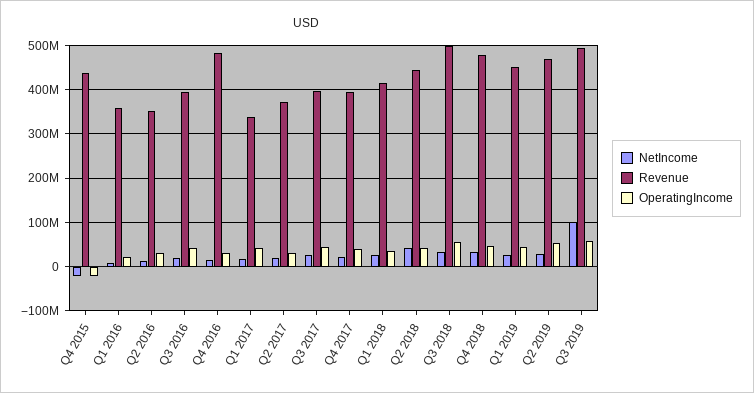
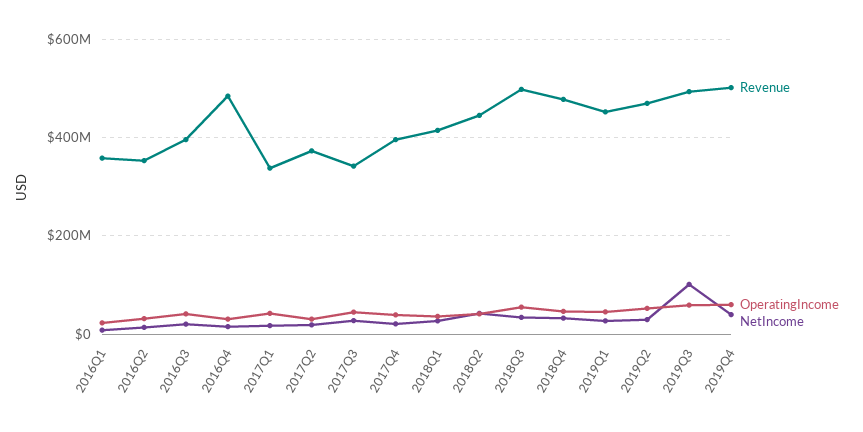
NetIncome, Q4 2015: -20000000 -> none
Revenue, Q4 2015: 440000000 -> none
OperatingIncome, Q4 2015: -20000000 -> none
Revenue, Q3 2017: 400000000 -> 340000000
Revenue, 2019Q4: none -> 500000000
OperatingIncome, 2019Q4: none -> 60000000
NetIncome, 2019Q4: none -> 40000000

